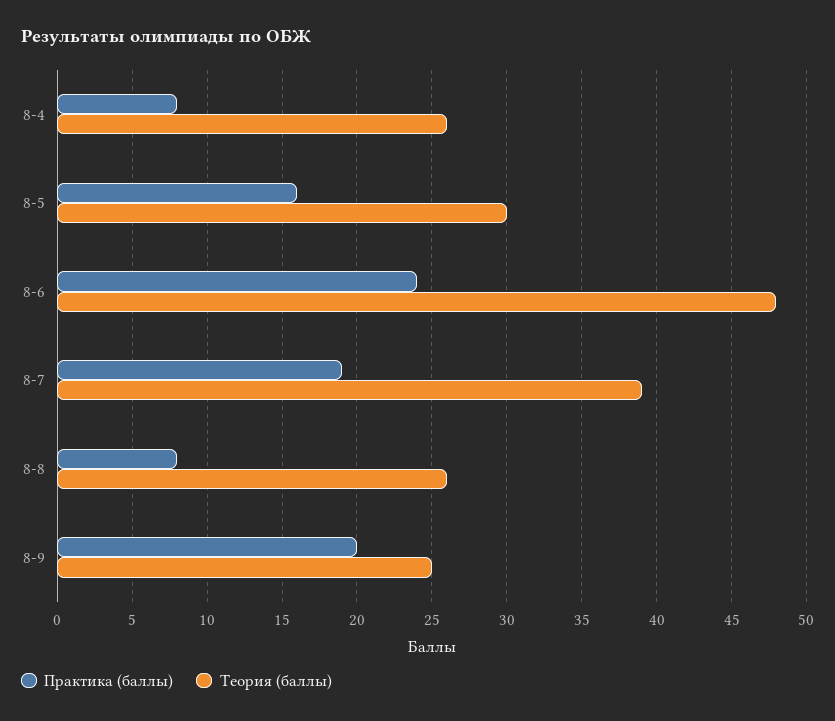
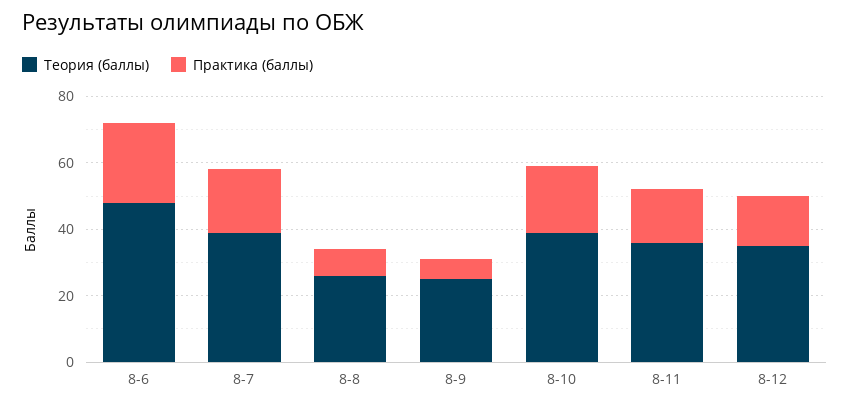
Практика (баллы), 8-4: 8 -> none
Теория (баллы), 8-4: 26 -> none
Практика (баллы), 8-5: 16 -> none
Теория (баллы), 8-5: 30 -> none
Практика (баллы), 8-9: 20 -> 5
Теория (баллы), 8-10: none -> 40
Практика (баллы), 8-10: none -> 20
Теория (баллы), 8-11: none -> 35
Практика (баллы), 8-11: none -> 15
Теория (баллы), 8-12: none -> 35
Практика (баллы), 8-12: none -> 15

